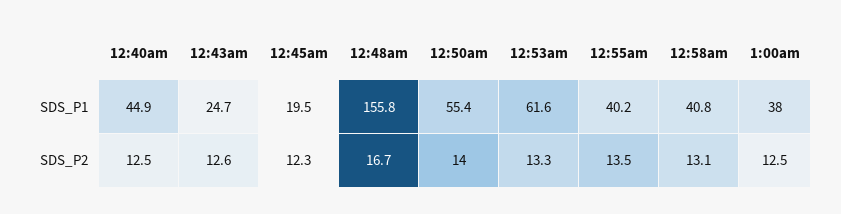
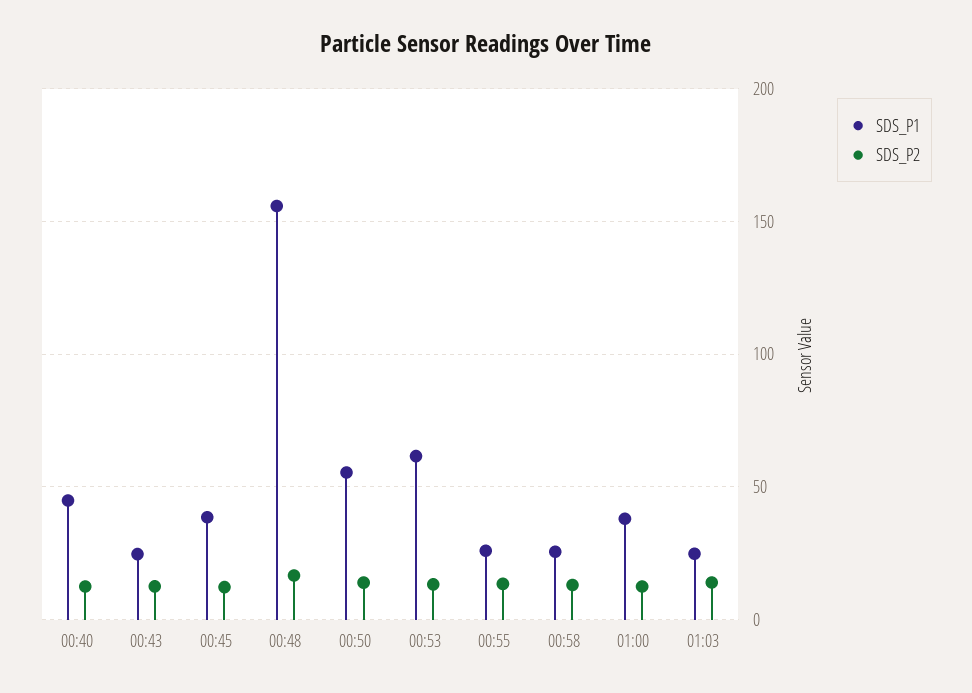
SDS_P1, 12:45am: 19.5 -> 40
SDS_P1, 12:55am: 40.2 -> 25
SDS_P1, 12:58am: 40.8 -> 25
SDS_P1, 01:03: none -> 25
SDS_P2, 01:03: none -> 15

